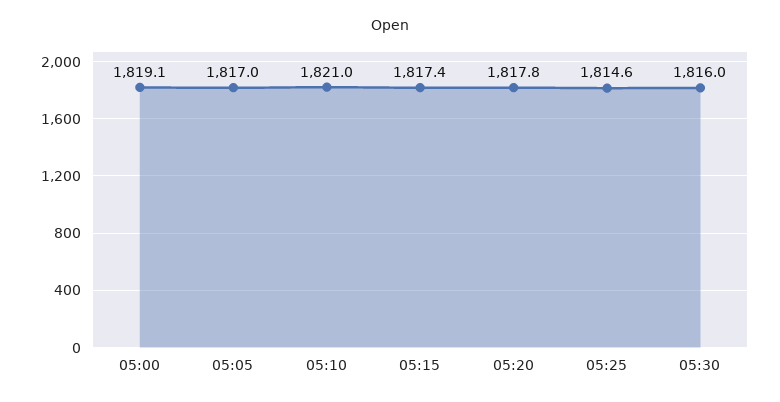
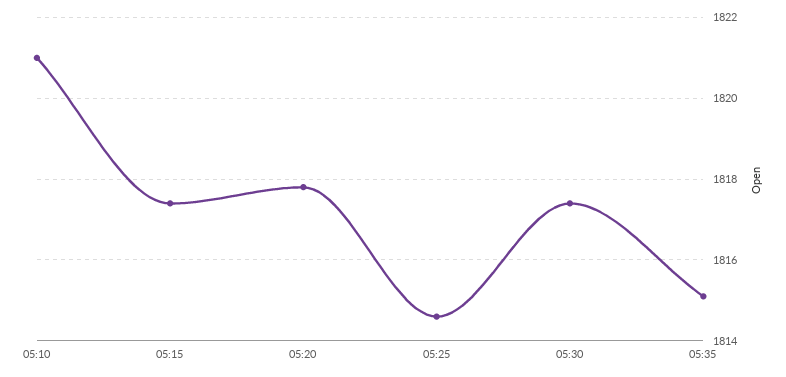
05:00: 1819.1 -> none
05:05: 1817 -> none
05:30: 1816 -> 1817.5
05:35: none -> 1815

